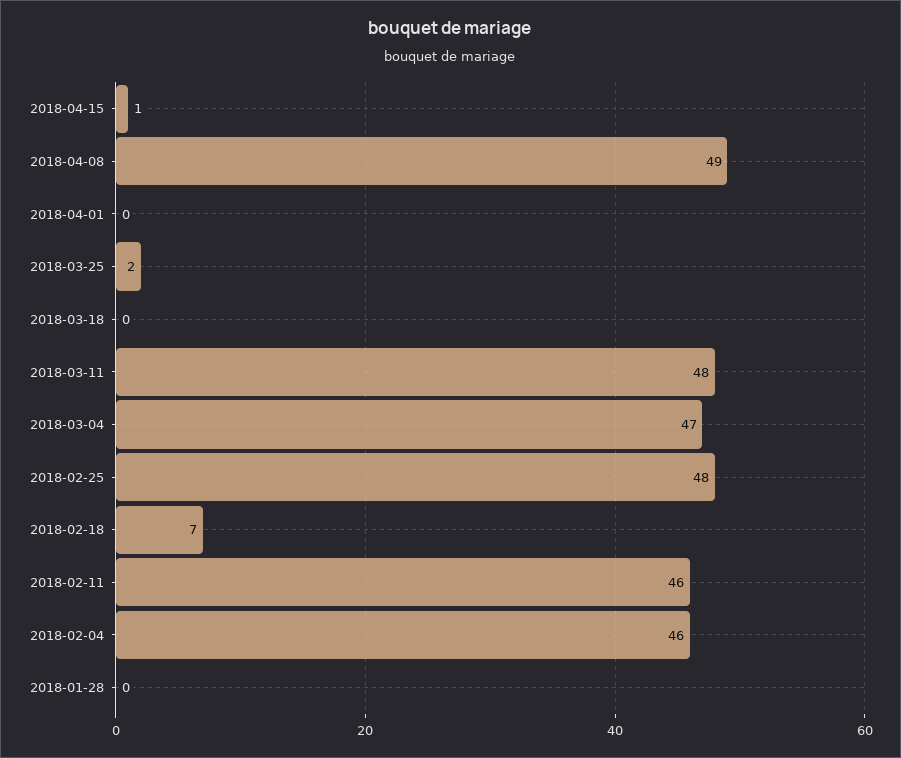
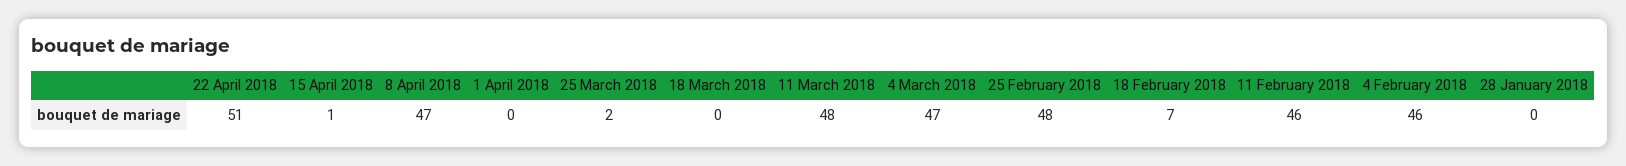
2018-04-08: 49 -> 47
22 April 2018: none -> 51

